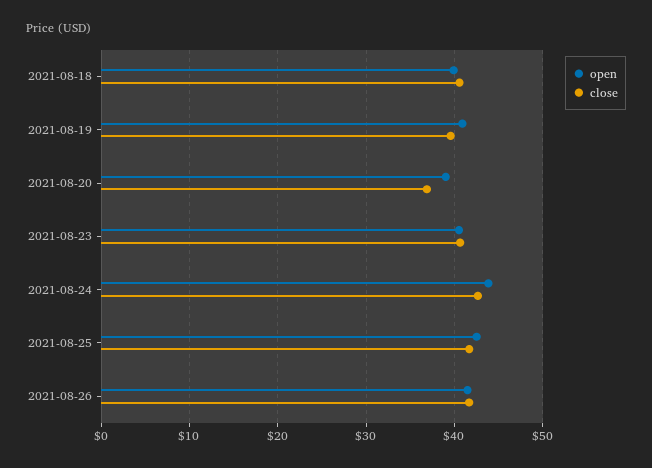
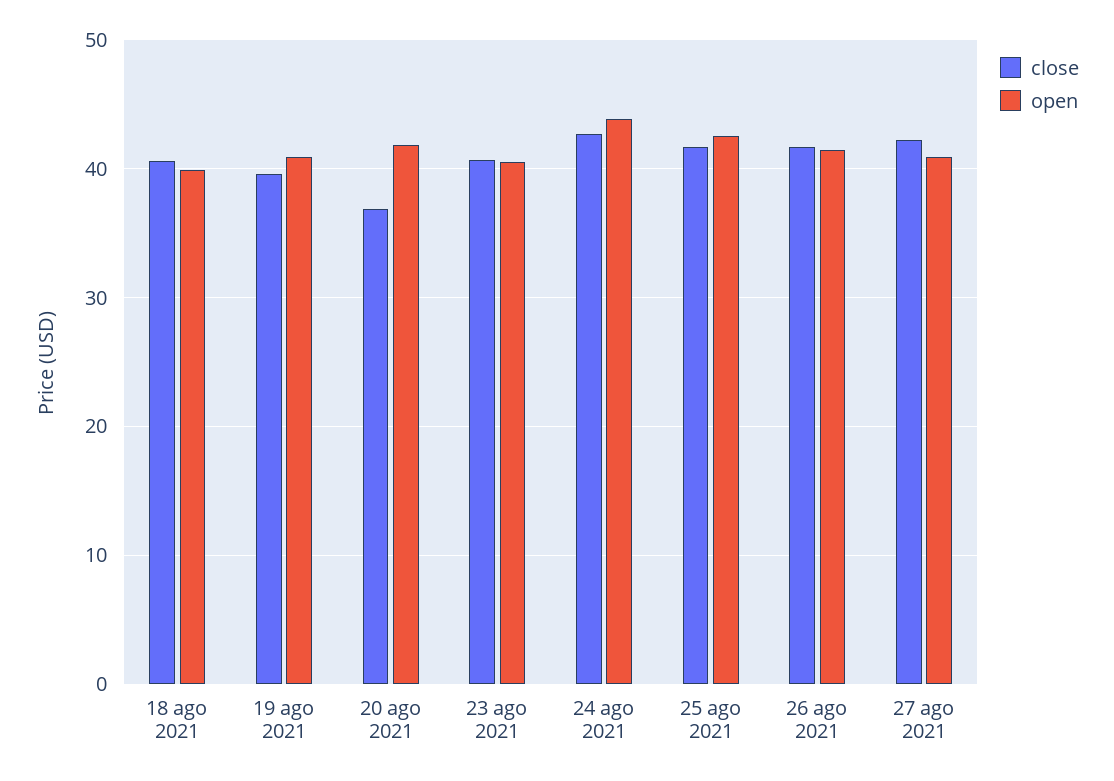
open, 2021-08-20: 39 -> 42
close, 27 ago 2021: none -> 42
open, 27 ago 2021: none -> 41

